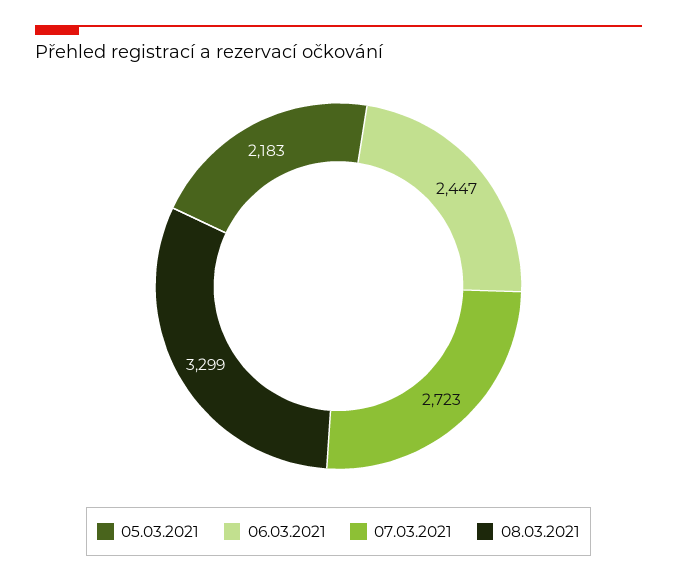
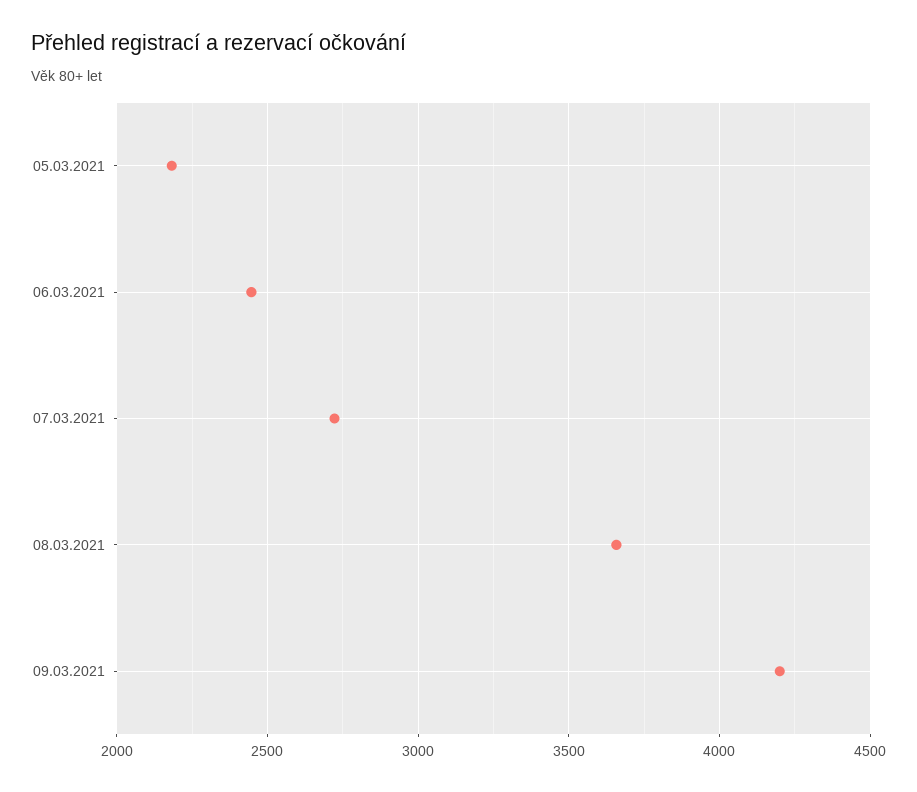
08.03.2021: 3299 -> 3650
09.03.2021: none -> 4200

